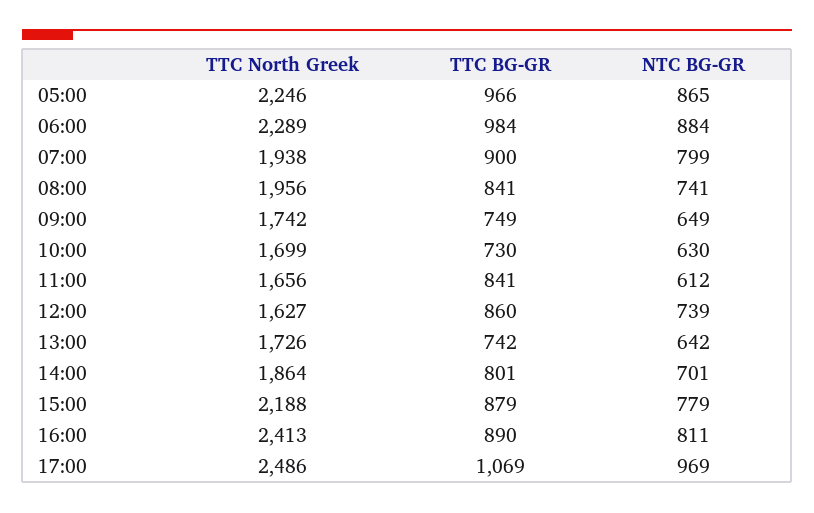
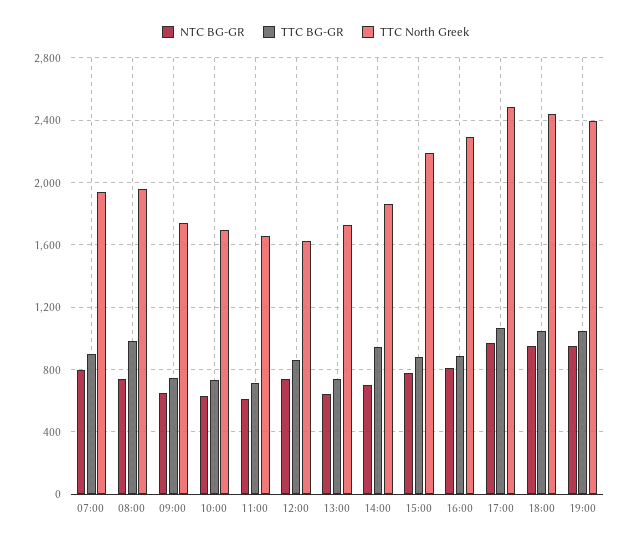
TTC North Greek, 05:00: 2246 -> none
TTC BG-GR, 05:00: 966 -> none
NTC BG-GR, 05:00: 865 -> none
TTC North Greek, 06:00: 2289 -> none
TTC BG-GR, 06:00: 984 -> none
NTC BG-GR, 06:00: 884 -> none
TTC BG-GR, 08:00: 841 -> 1000
TTC BG-GR, 11:00: 841 -> 700
TTC BG-GR, 14:00: 801 -> 950
TTC North Greek, 16:00: 2413 -> 2300
NTC BG-GR, 18:00: none -> 950
TTC BG-GR, 18:00: none -> 1050
TTC North Greek, 18:00: none -> 2450
NTC BG-GR, 19:00: none -> 950
TTC BG-GR, 19:00: none -> 1050
TTC North Greek, 19:00: none -> 2400

